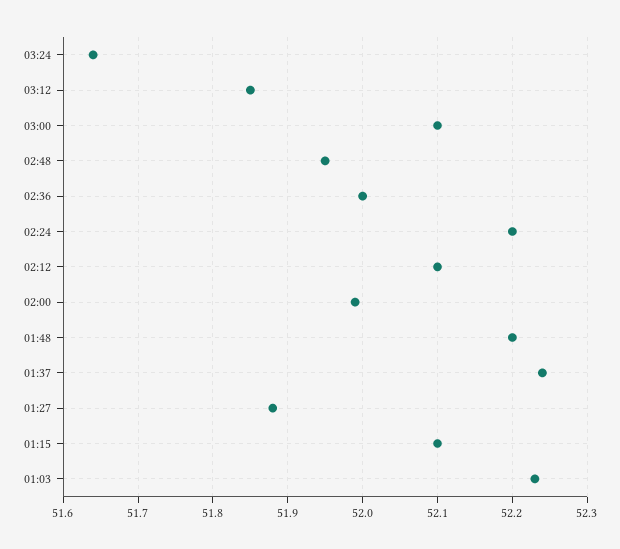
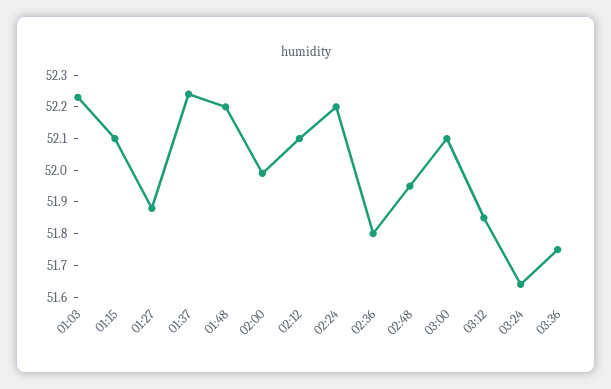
02:36: 52 -> 51.8
03:36: none -> 51.75

